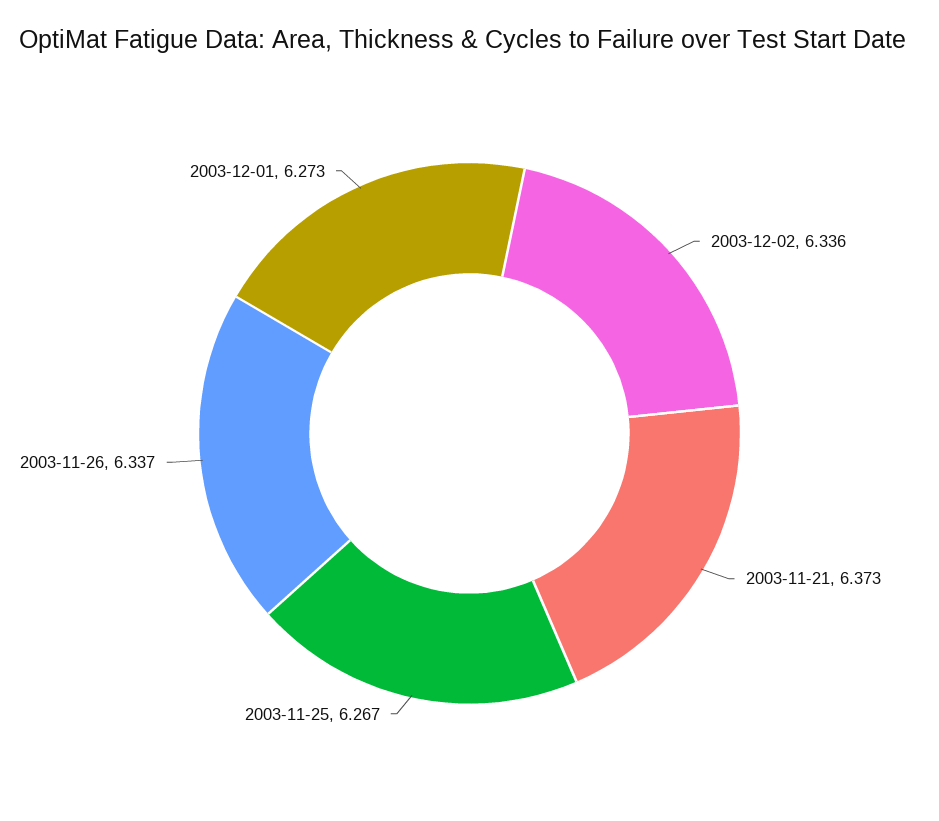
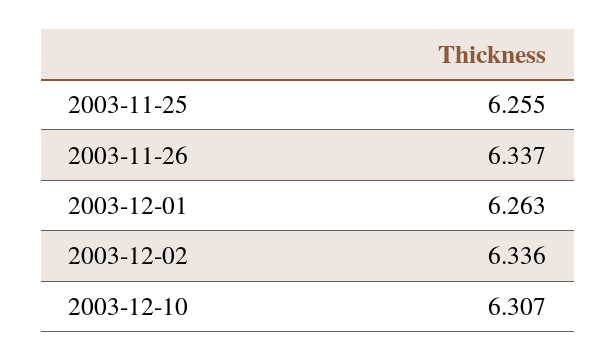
2003-11-21: 6.373 -> none
2003-11-25: 6.267 -> 6.255
2003-12-01: 6.273 -> 6.263
2003-12-10: none -> 6.307

